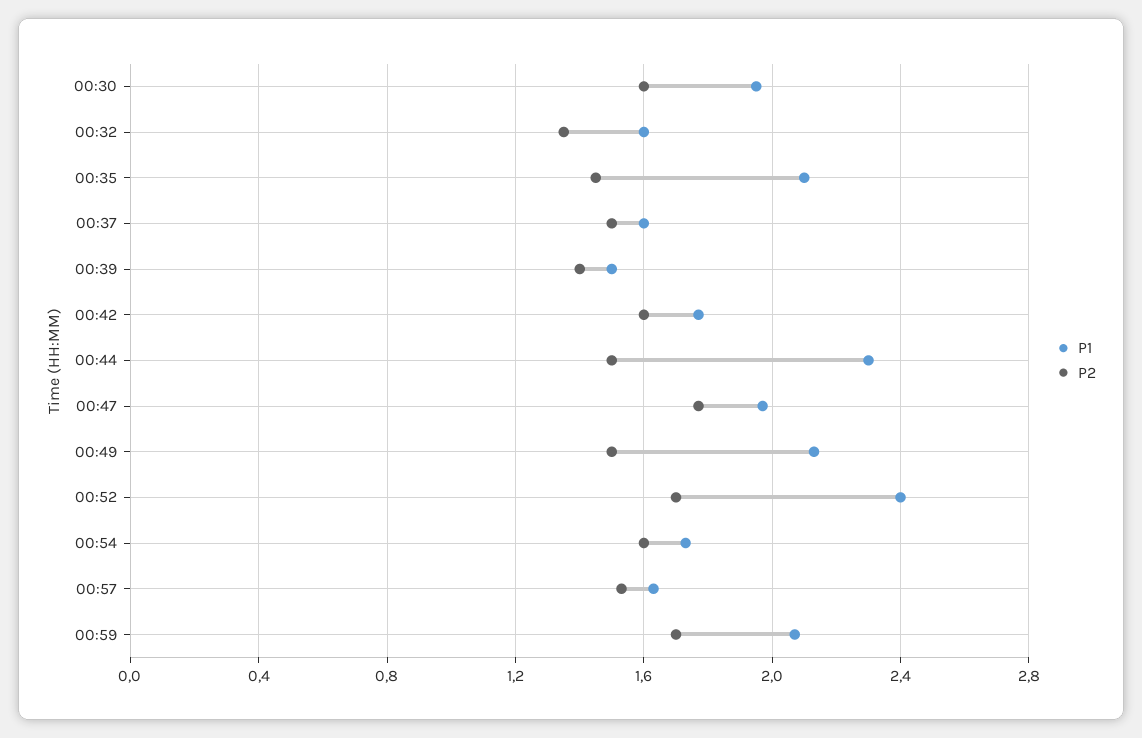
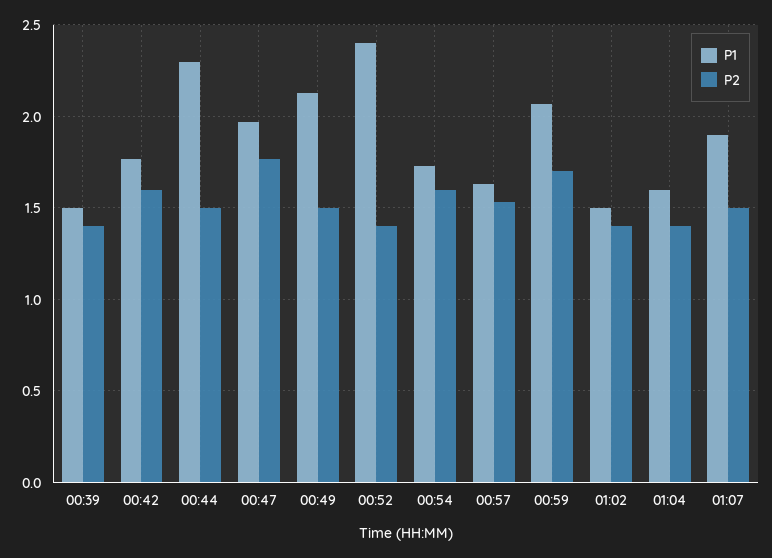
P1, 00:30: 1.95 -> none
P2, 00:30: 1.6 -> none
P1, 00:32: 1.6 -> none
P2, 00:32: 1.35 -> none
P1, 00:35: 2.1 -> none
P2, 00:35: 1.45 -> none
P1, 00:37: 1.6 -> none
P2, 00:37: 1.5 -> none
P2, 00:52: 1.7 -> 1.4
P1, 01:02: none -> 1.5
P2, 01:02: none -> 1.4
P1, 01:04: none -> 1.6
P2, 01:04: none -> 1.4
P1, 01:07: none -> 1.9
P2, 01:07: none -> 1.5

